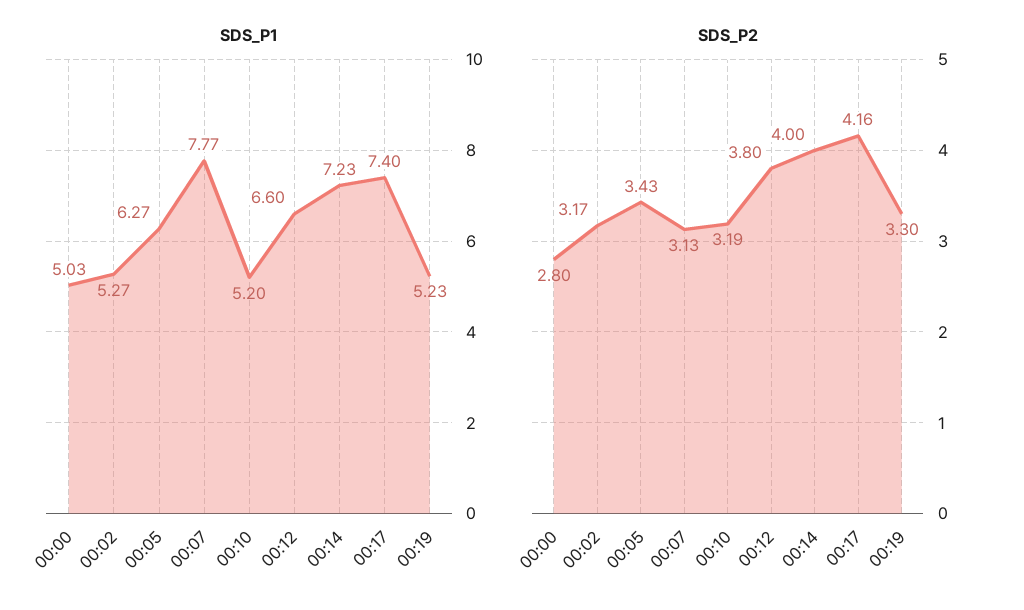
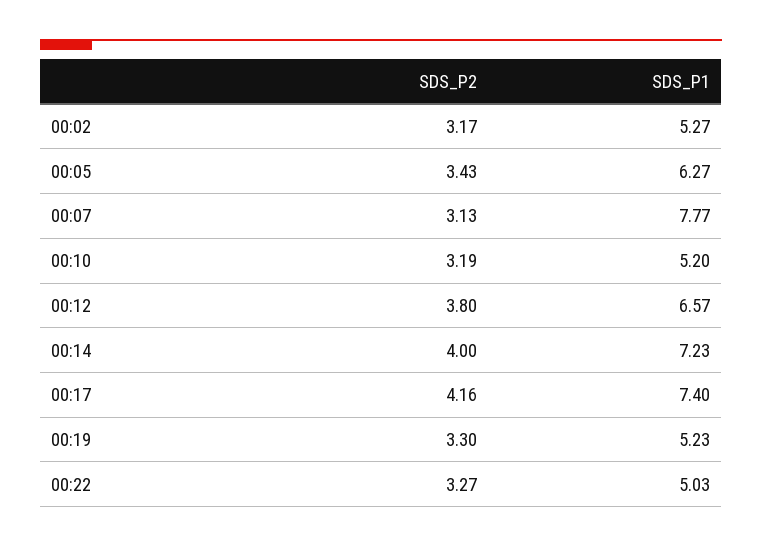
SDS_P1, 00:00: 5.03 -> none
SDS_P1, 00:12: 6.6 -> 6.57
SDS_P2, 00:00: 2.8 -> none
SDS_P2, 00:22: none -> 3.27
SDS_P1, 00:22: none -> 5.03

